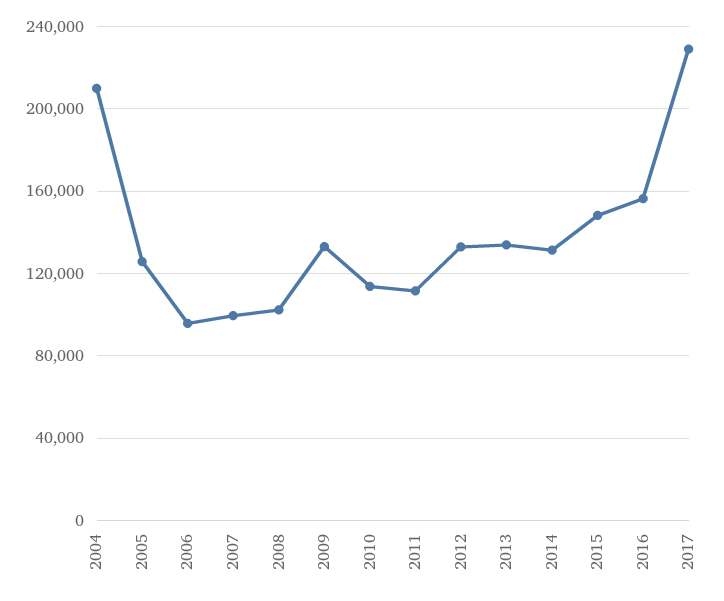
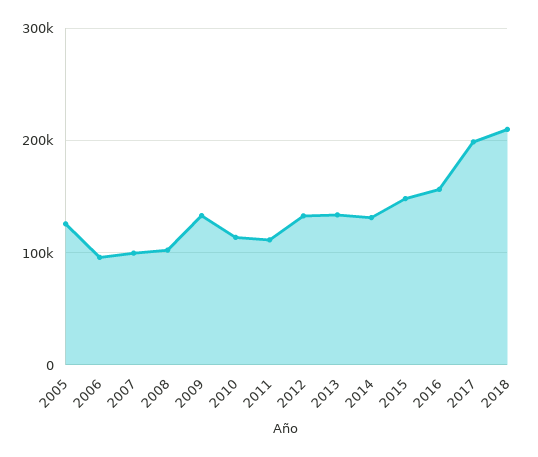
2004: 210000 -> none
2017: 230000 -> 200000
2018: none -> 210000

